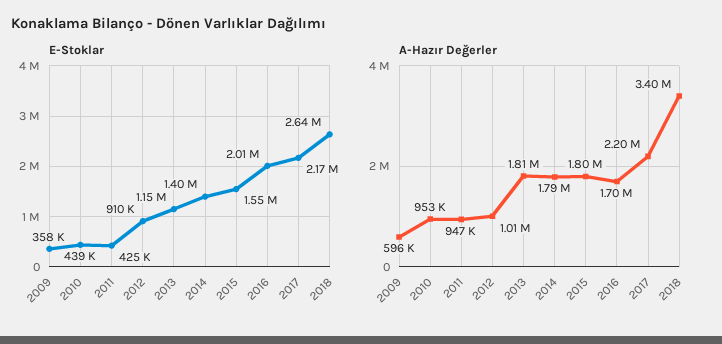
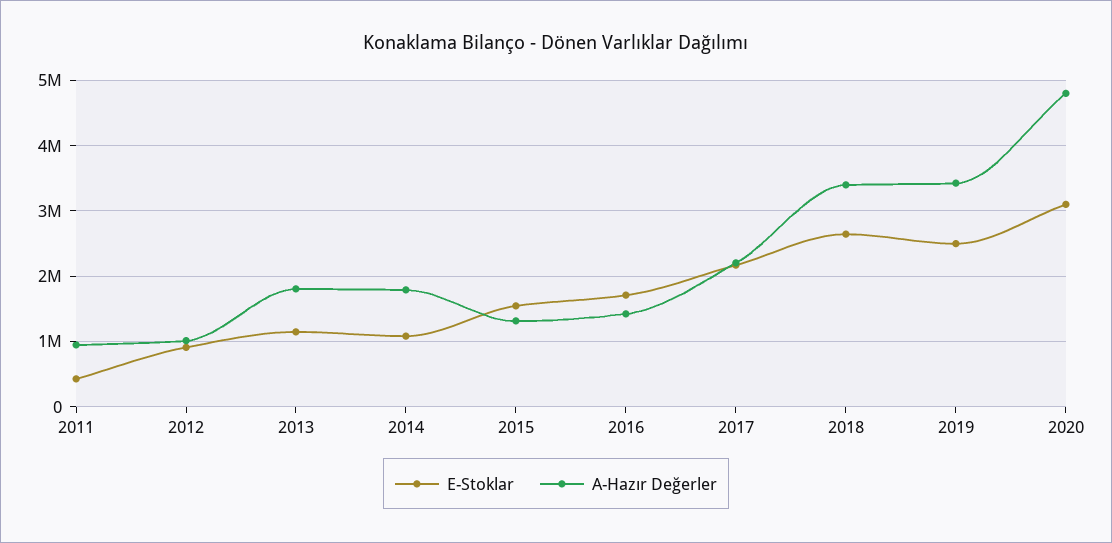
E-Stoklar, 2009: 358000 -> none
E-Stoklar, 2010: 439000 -> none
E-Stoklar, 2014: 1400000 -> 1100000
E-Stoklar, 2016: 2010000 -> 1700000
A-Hazır Değerler, 2009: 596000 -> none
A-Hazır Değerler, 2010: 953000 -> none
A-Hazır Değerler, 2015: 1800000 -> 1300000
A-Hazır Değerler, 2016: 1700000 -> 1400000
E-Stoklar, 2019: none -> 2500000
A-Hazır Değerler, 2019: none -> 3400000
E-Stoklar, 2020: none -> 3100000
A-Hazır Değerler, 2020: none -> 4800000

